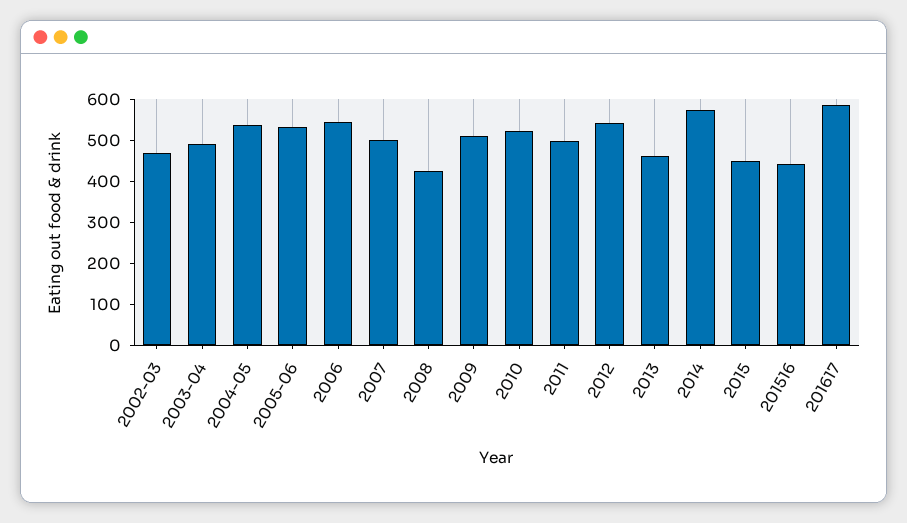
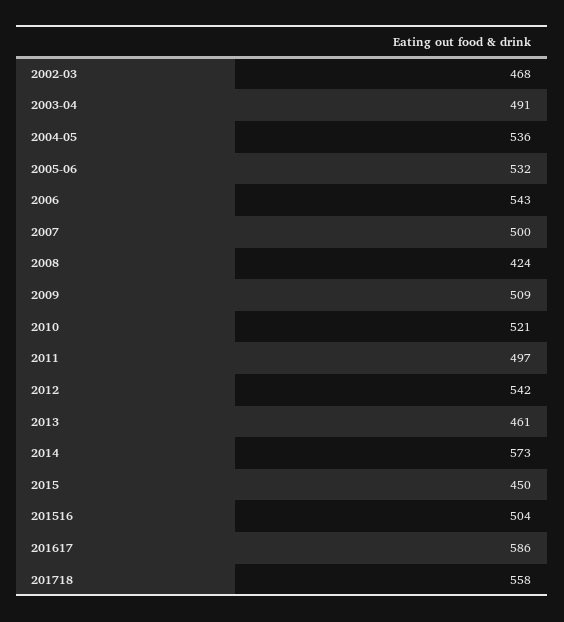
201516: 440 -> 504
201718: none -> 558

